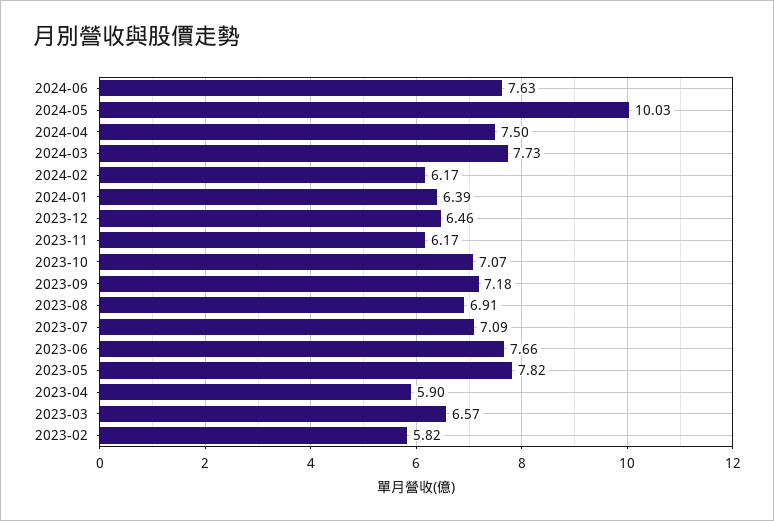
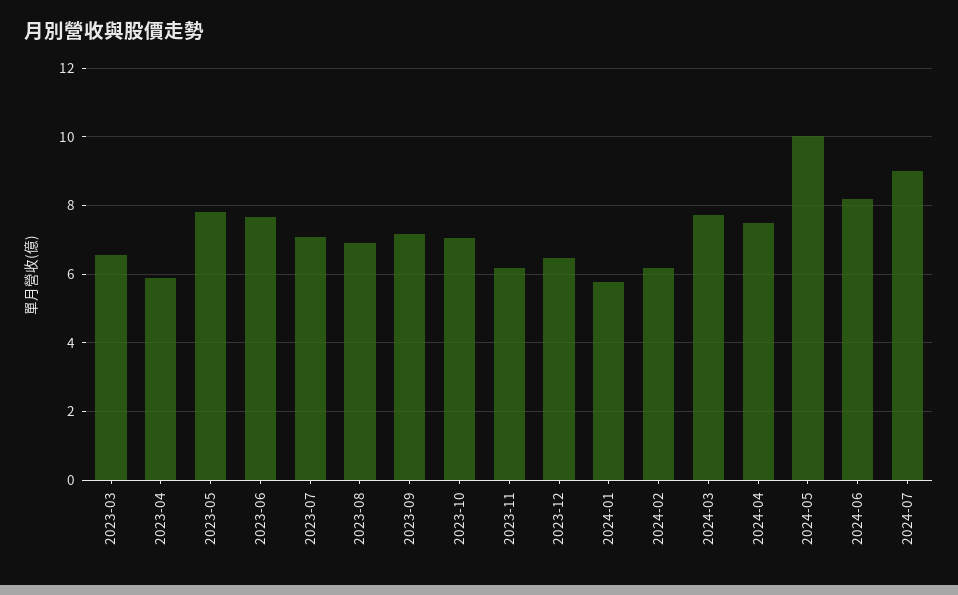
2024-06: 7.63 -> 8.2
2024-01: 6.39 -> 5.8
2023-02: 5.82 -> none
2024-07: none -> 9

